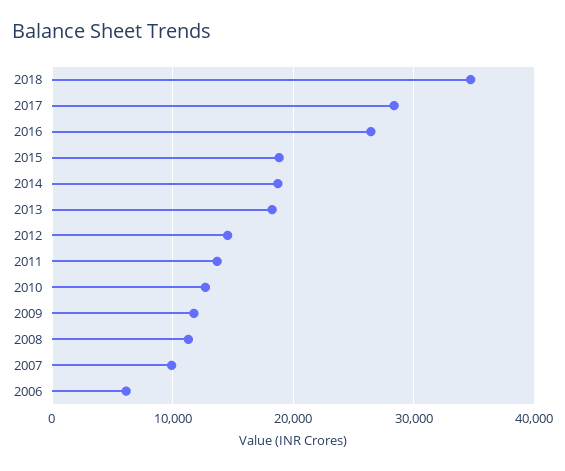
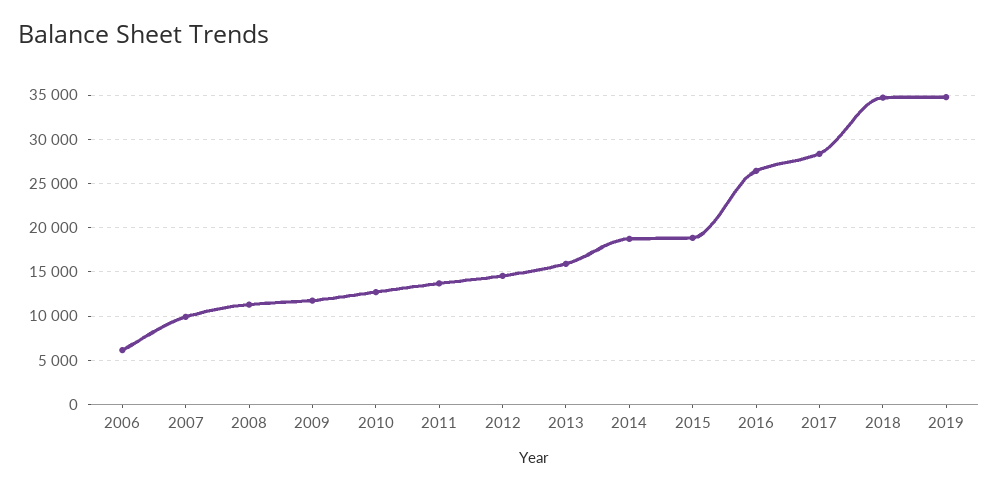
2013: 18000 -> 16000
2019: none -> 35000

